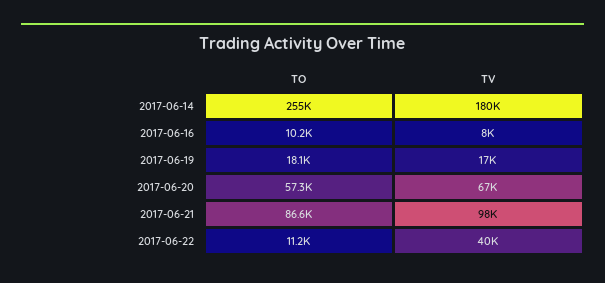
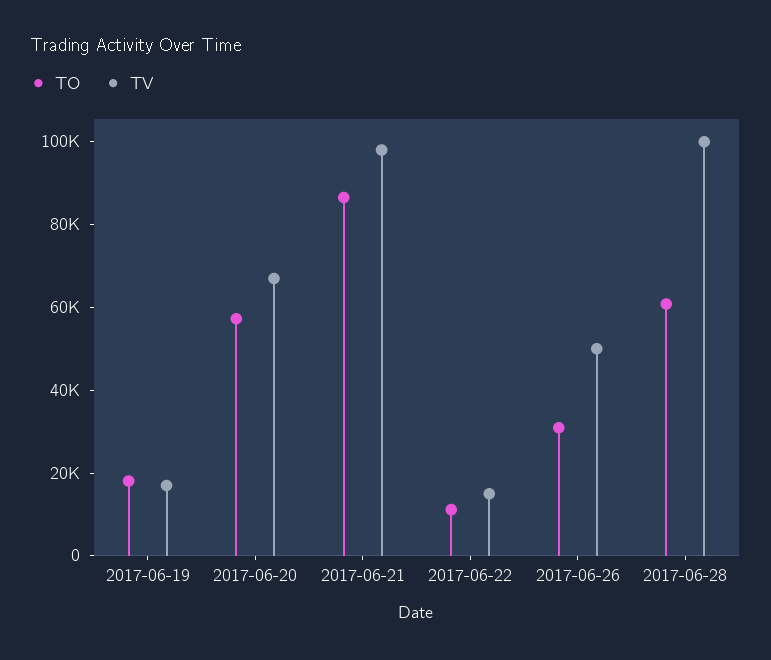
TO, 2017-06-14: 255000 -> none
TV, 2017-06-14: 180000 -> none
TO, 2017-06-16: 10200 -> none
TV, 2017-06-16: 8000 -> none
TV, 2017-06-22: 40000 -> 15000
TO, 2017-06-26: none -> 30000
TV, 2017-06-26: none -> 50000
TO, 2017-06-28: none -> 60000
TV, 2017-06-28: none -> 100000

